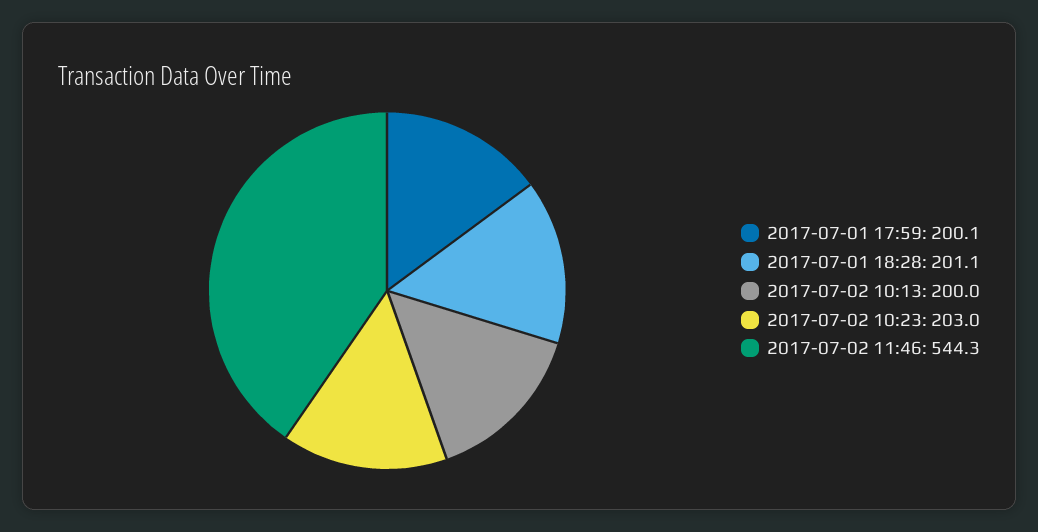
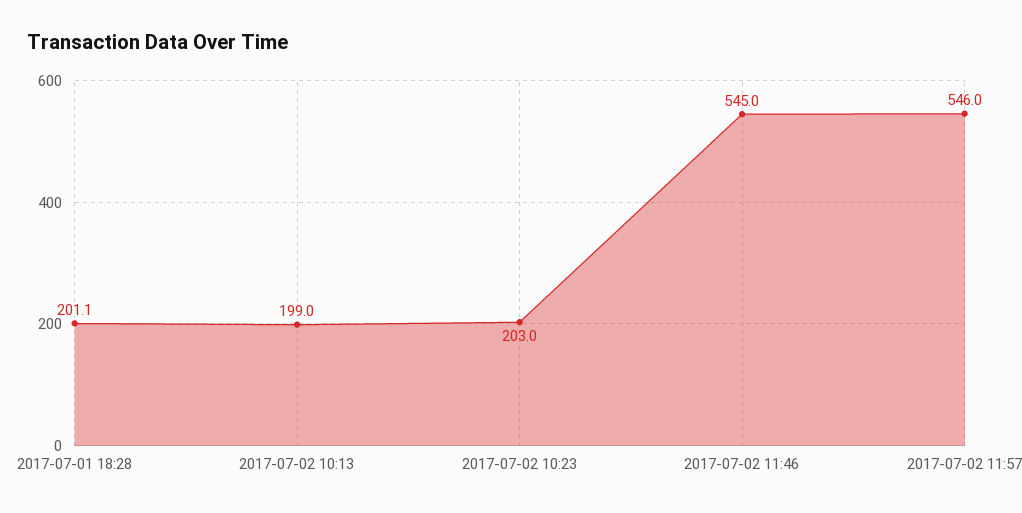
2017-07-01 17:59: 200.1 -> none
2017-07-02 10:13: 200 -> 199
2017-07-02 11:46: 544.3 -> 545
2017-07-02 11:57: none -> 546

